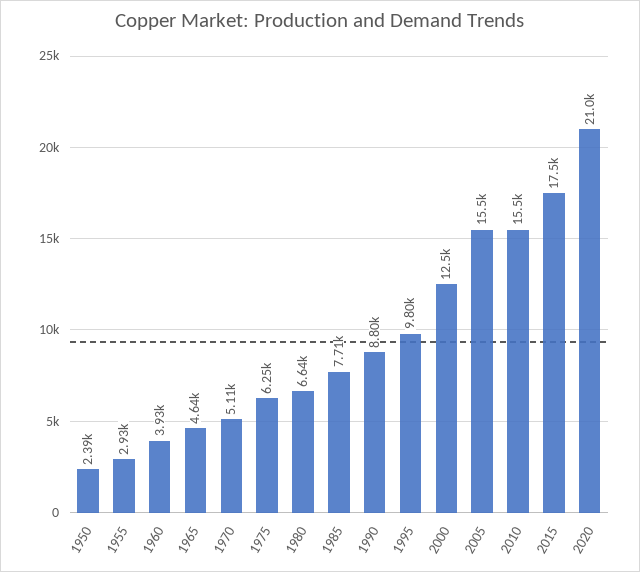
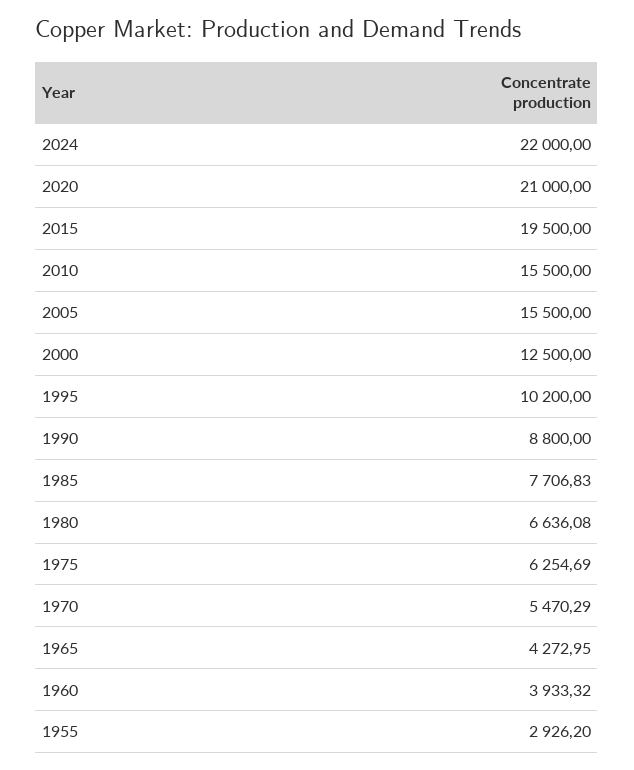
1950: 2390 -> none
1965: 4640 -> 4272.95
1970: 5110 -> 5470.29
1995: 9800 -> 10200
2015: 17500 -> 19500
2024: none -> 22000

